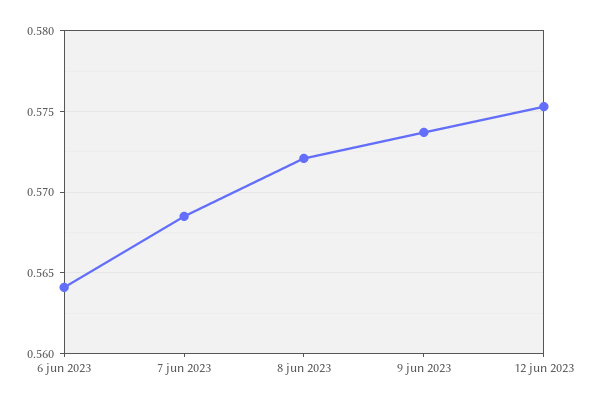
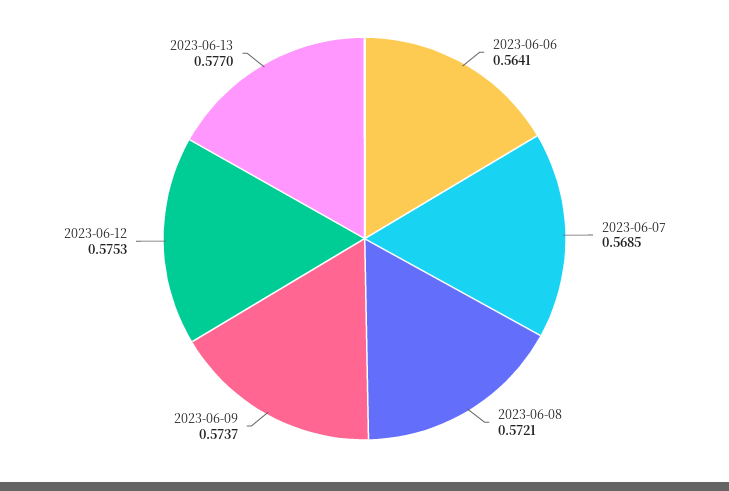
2023-06-13: none -> 0.577

